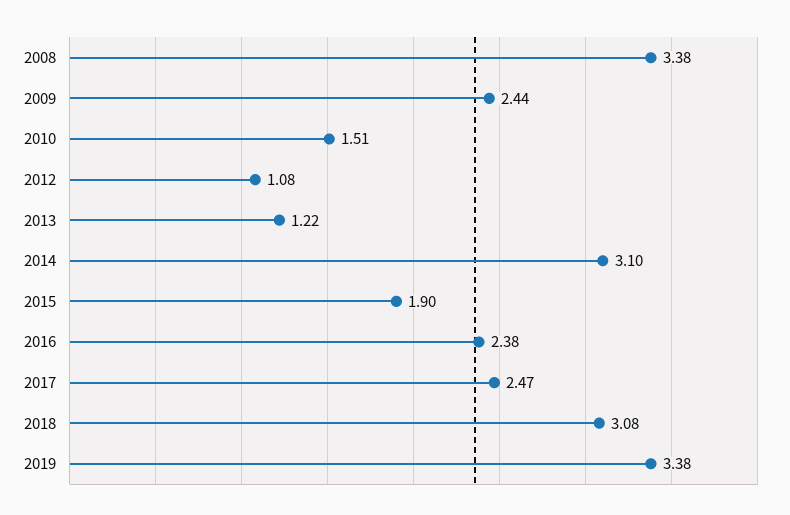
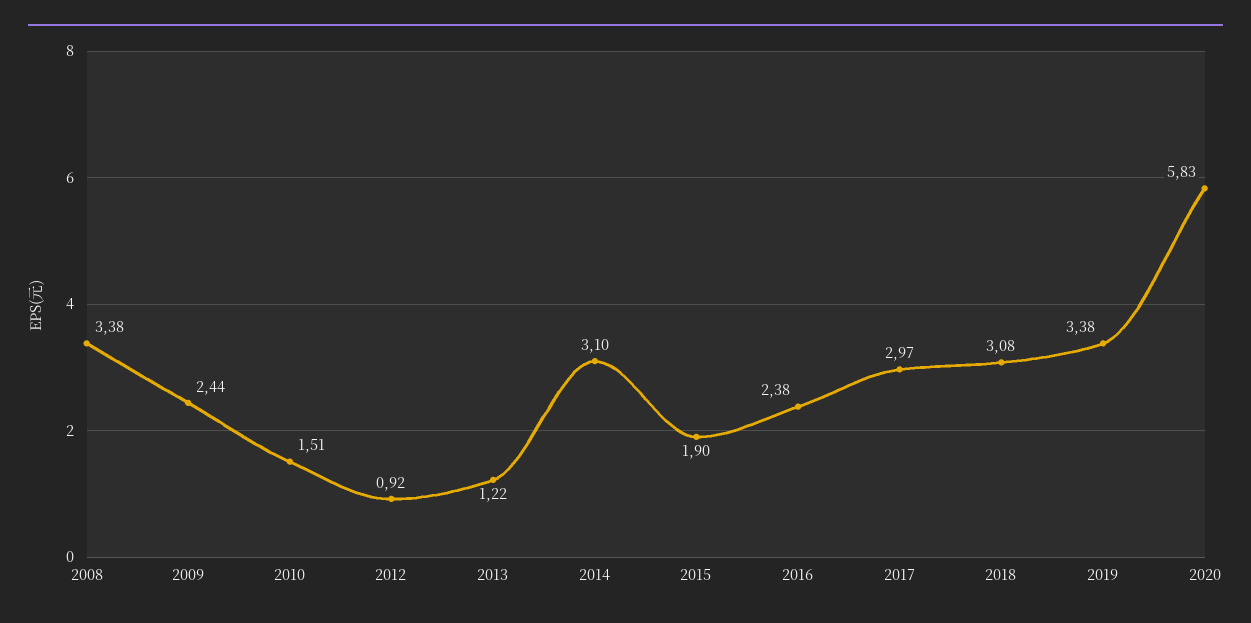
2012: 1.08 -> 0.92
2017: 2.47 -> 2.97
2020: none -> 5.83

